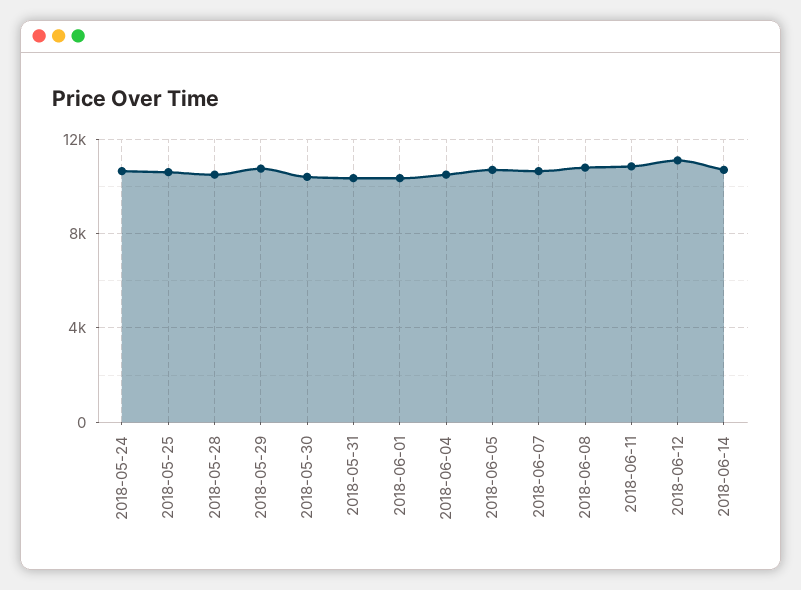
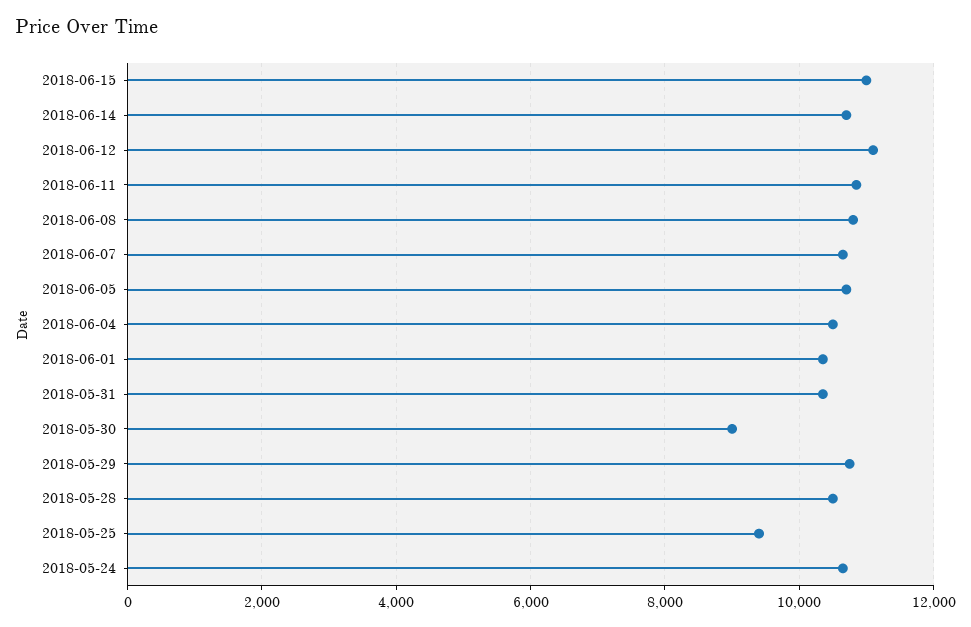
2018-05-25: 10500 -> 9400
2018-05-30: 10500 -> 9000
2018-06-15: none -> 11000

